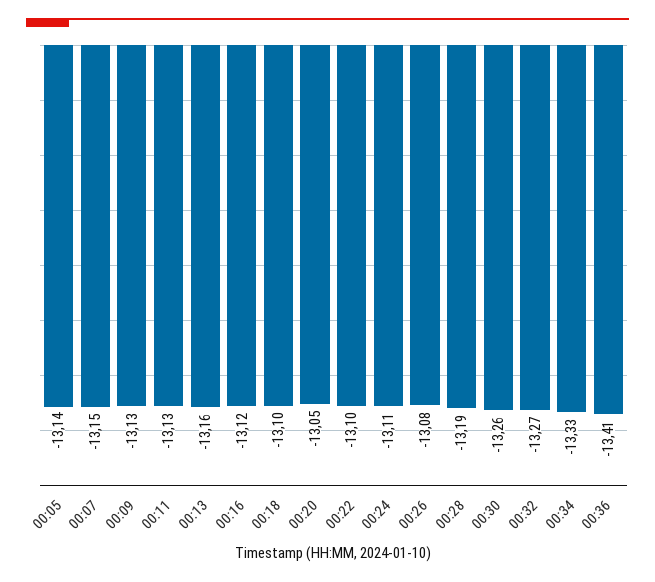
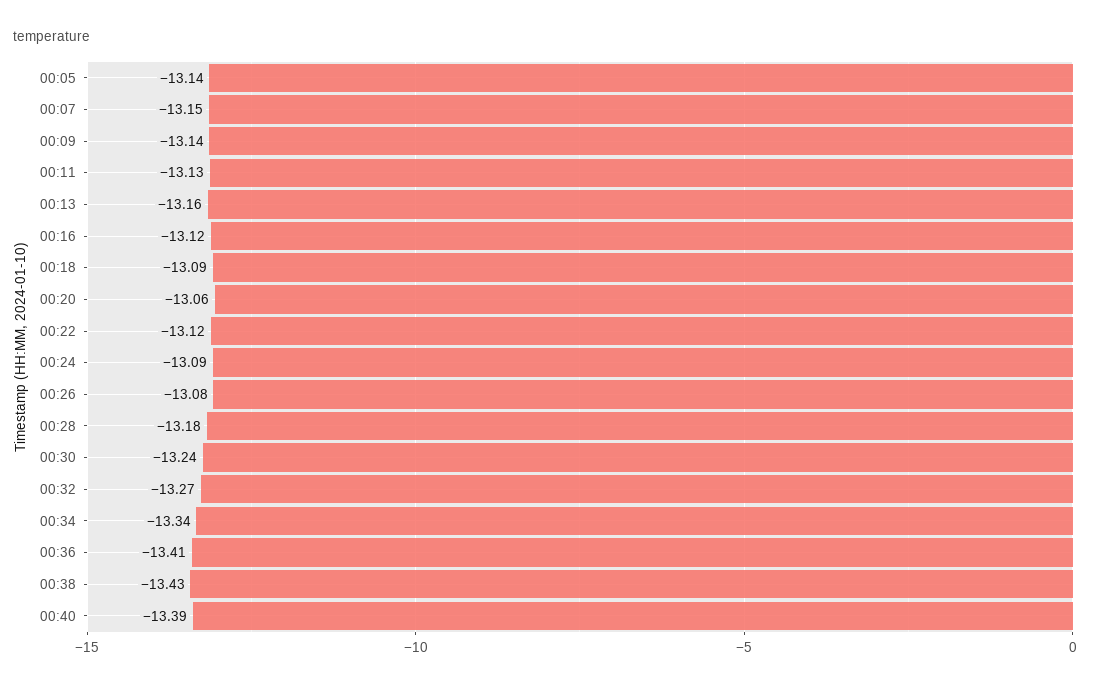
00:09: -13.13 -> -13.14
00:18: -13.1 -> -13.09
00:20: -13.05 -> -13.06
00:22: -13.1 -> -13.12
00:24: -13.11 -> -13.09
00:28: -13.19 -> -13.18
00:30: -13.26 -> -13.24
00:34: -13.33 -> -13.34
00:38: none -> -13.43
00:40: none -> -13.39

